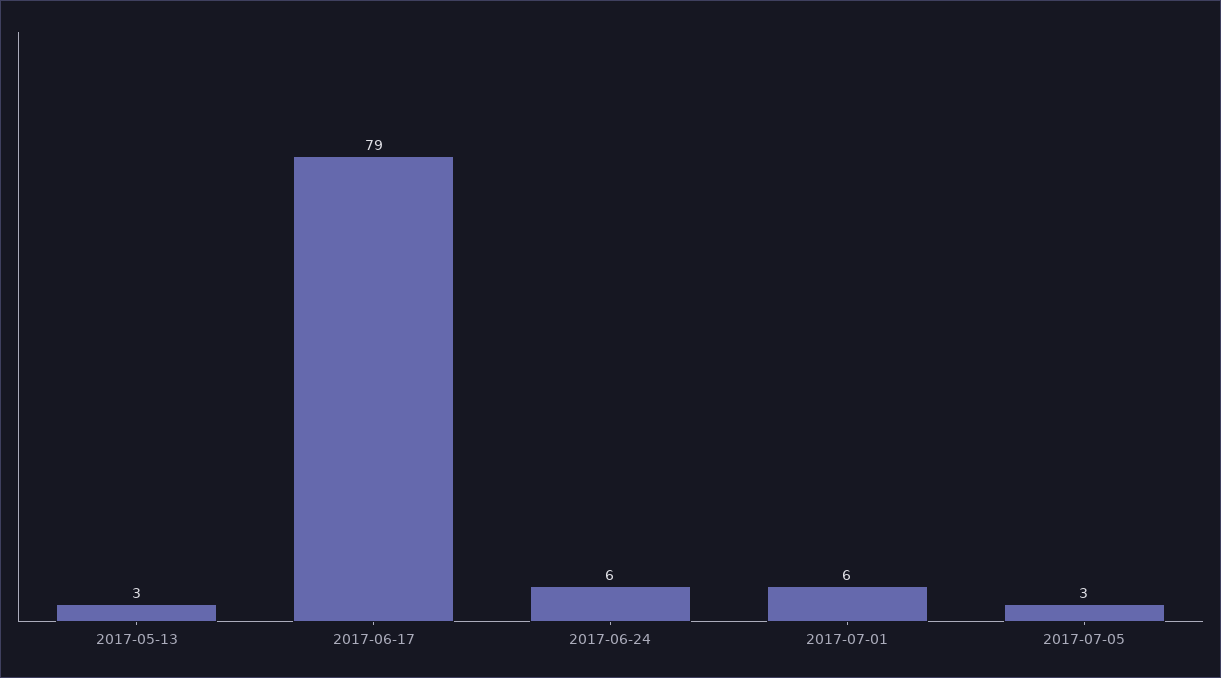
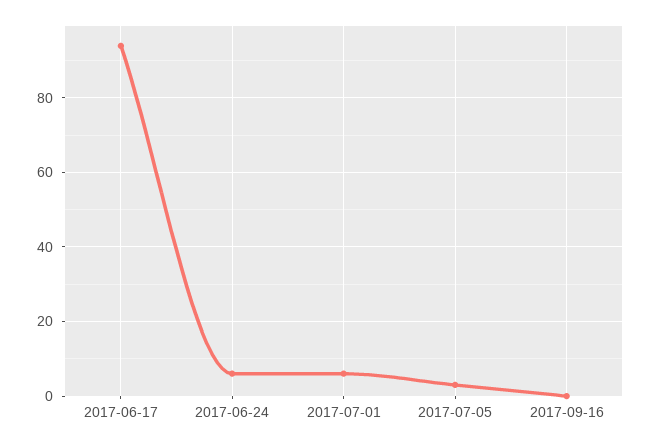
2017-05-13: 3 -> none
2017-06-17: 79 -> 95
2017-09-16: none -> 0

